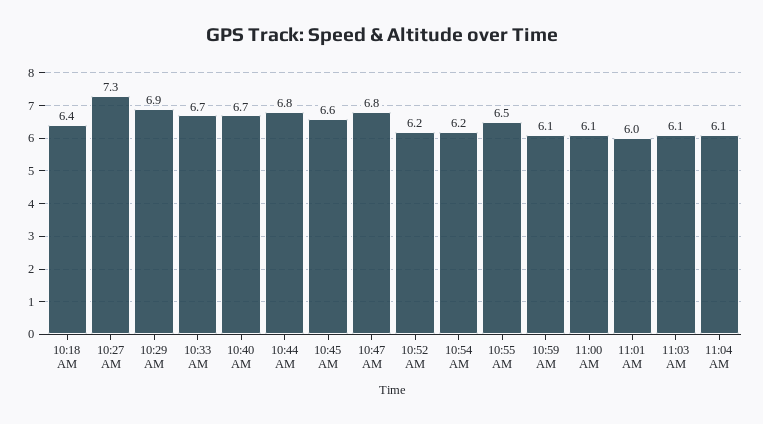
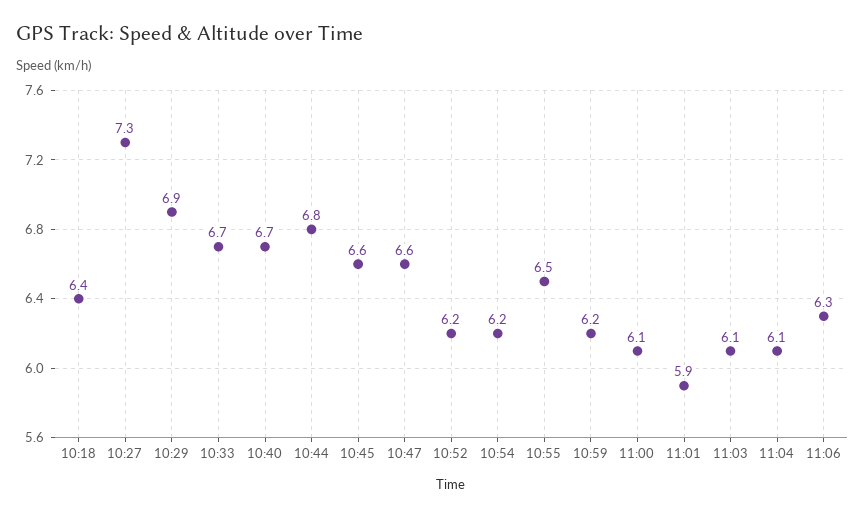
10:47 AM: 6.8 -> 6.6
10:59 AM: 6.1 -> 6.2
11:01 AM: 6 -> 5.9
11:06: none -> 6.3

